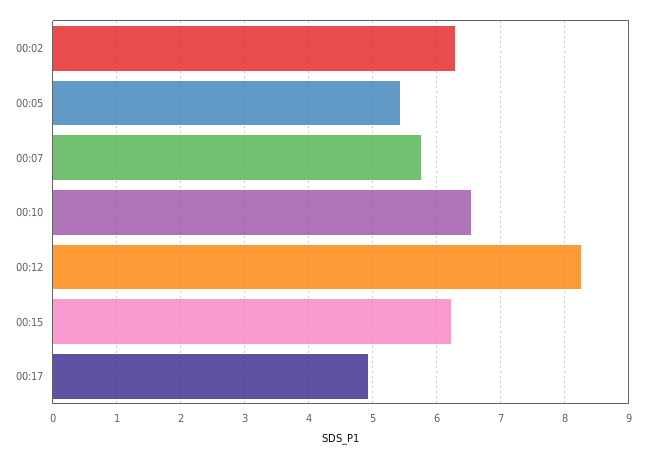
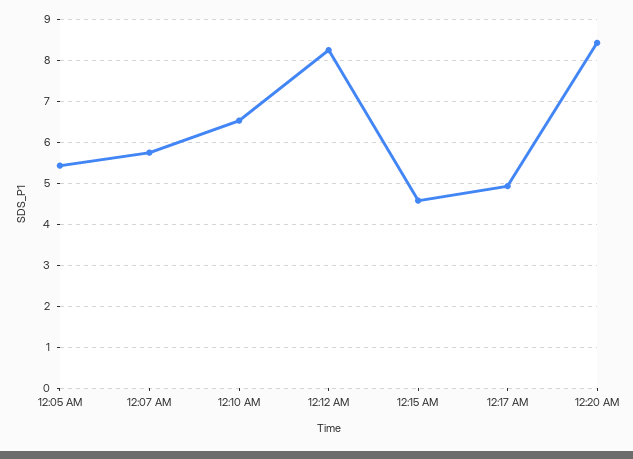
00:02: 6.3 -> none
00:15: 6.2 -> 4.6
12:20 AM: none -> 8.4

